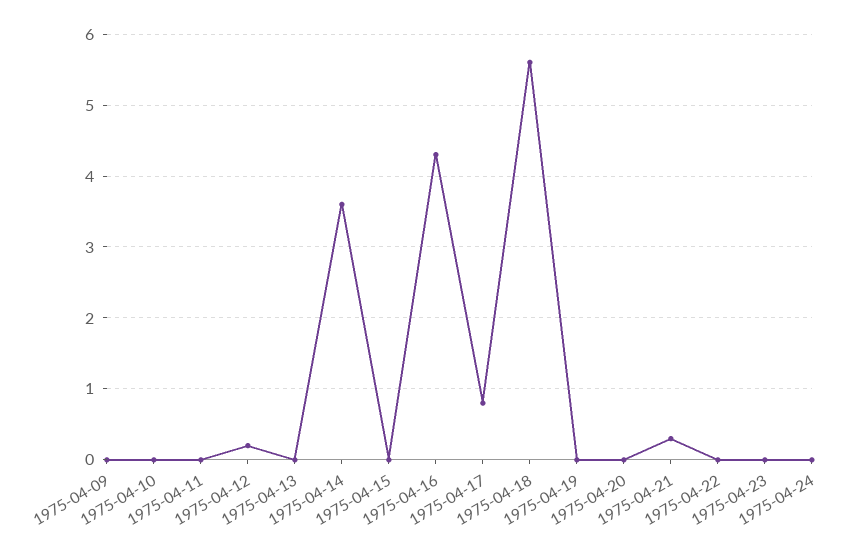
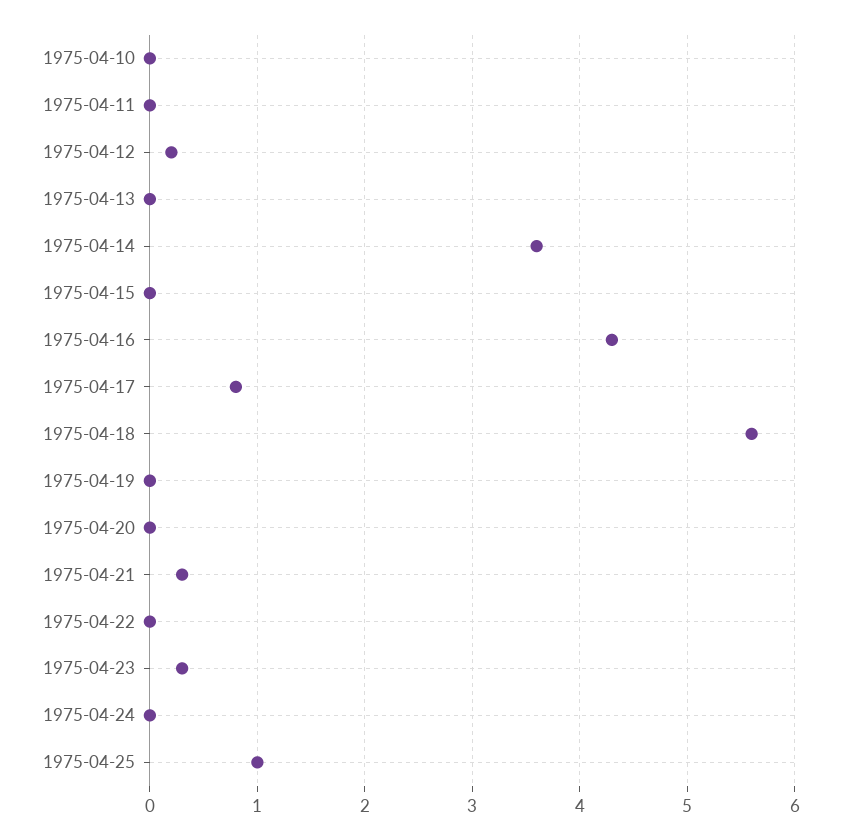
1975-04-09: 0 -> none
1975-04-23: 0 -> 0.3
1975-04-25: none -> 1

